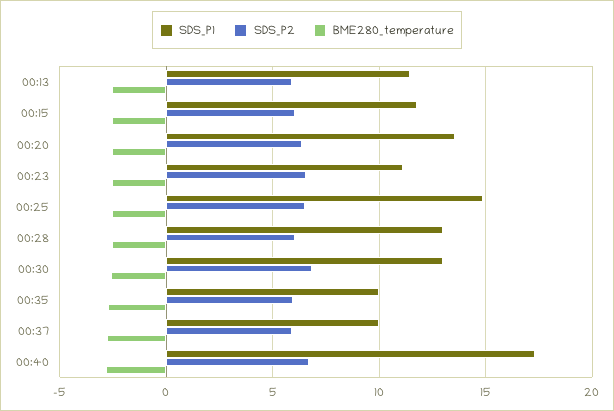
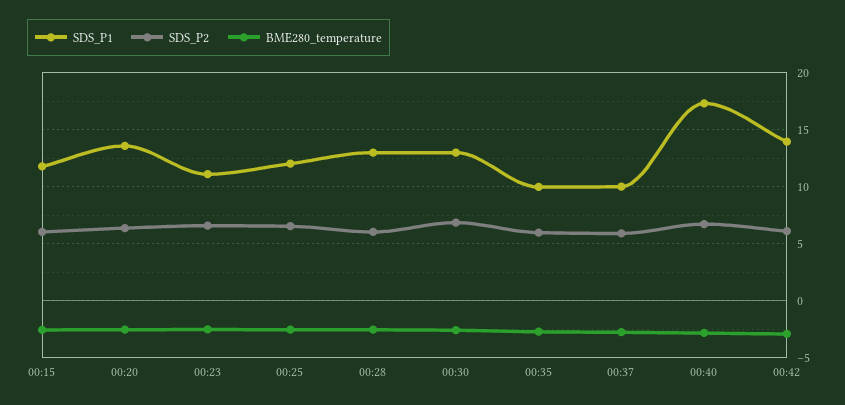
SDS_P1, 00:13: 11.5 -> none
SDS_P2, 00:13: 6 -> none
BME280_temperature, 00:13: -2.5 -> none
SDS_P1, 00:25: 15 -> 12
SDS_P1, 00:42: none -> 14
SDS_P2, 00:42: none -> 6
BME280_temperature, 00:42: none -> -3

